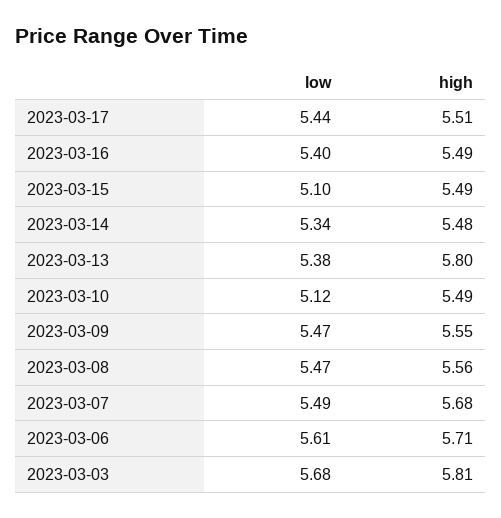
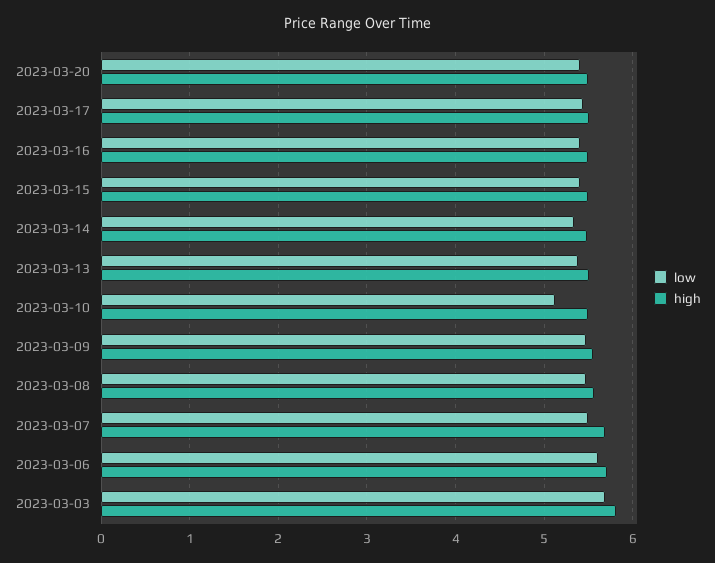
low, 2023-03-15: 5.1 -> 5.4
high, 2023-03-13: 5.8 -> 5.5
low, 2023-03-20: none -> 5.4
high, 2023-03-20: none -> 5.5

